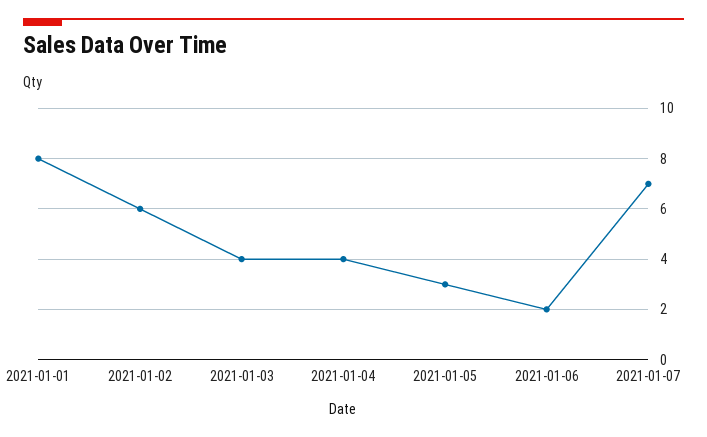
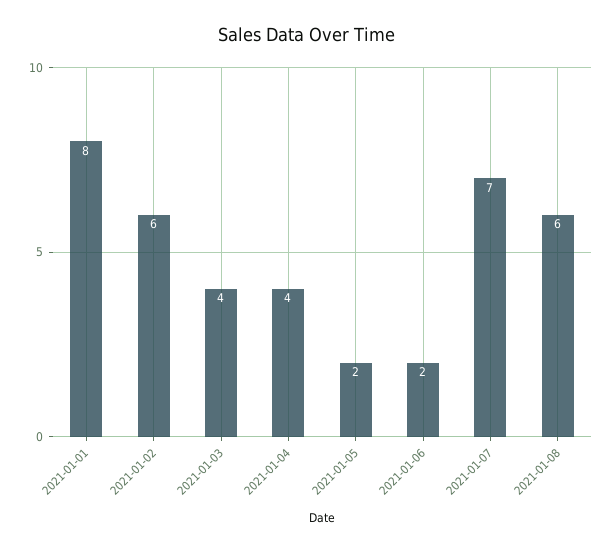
2021-01-05: 3 -> 2
2021-01-08: none -> 6

